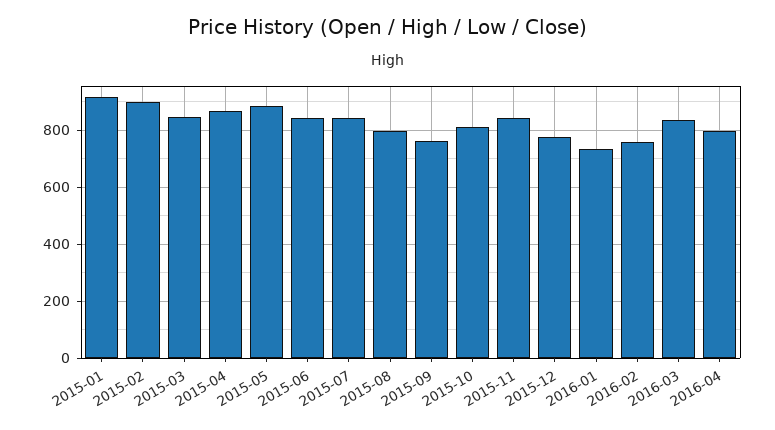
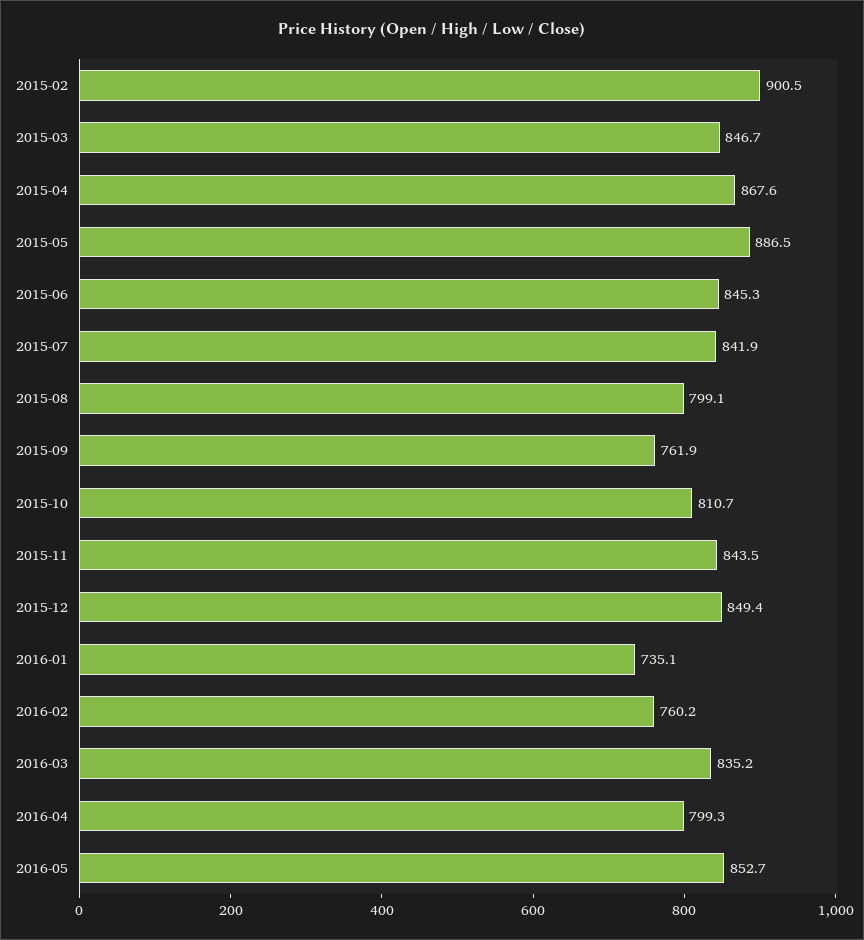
2015-01: 925 -> none
2015-12: 775 -> 849.4
2016-05: none -> 852.7

